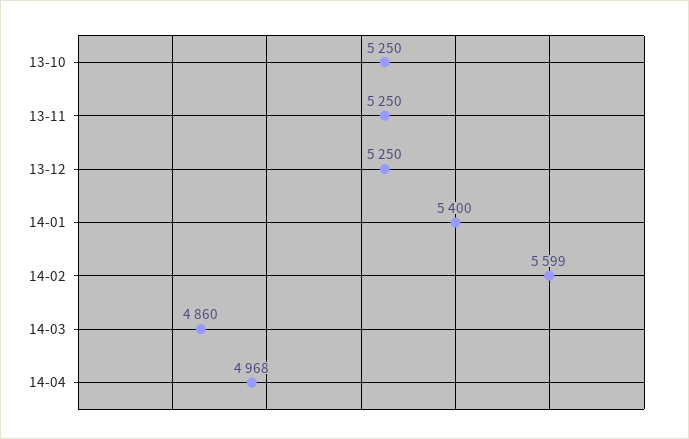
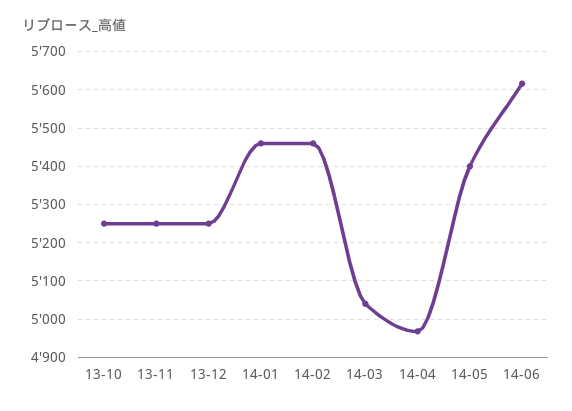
14-01: 5400 -> 5460
14-02: 5599 -> 5460
14-03: 4860 -> 5040
14-05: none -> 5400
14-06: none -> 5620

